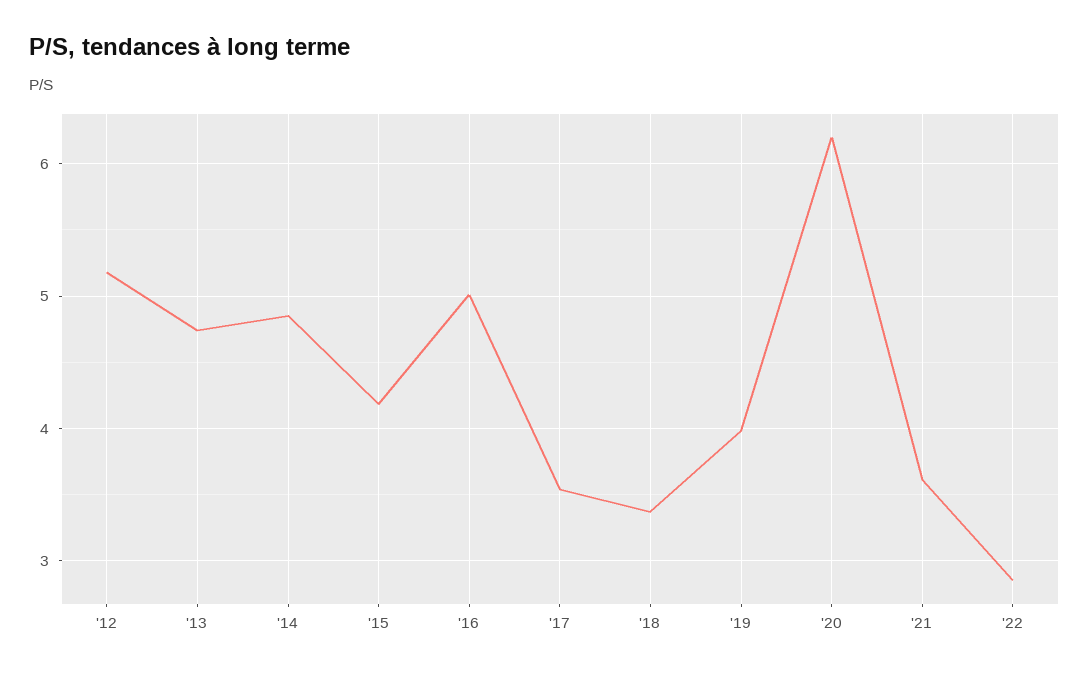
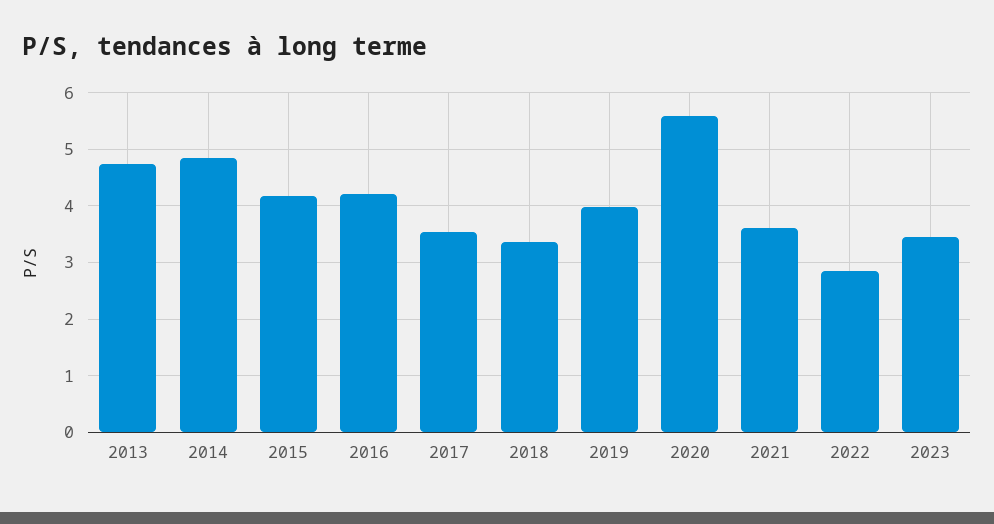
'12: 5.2 -> none
'16: 5 -> 4.2
'20: 6.2 -> 5.6
2023: none -> 3.4

